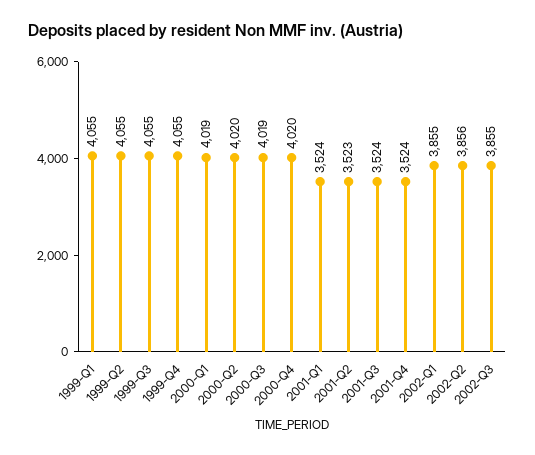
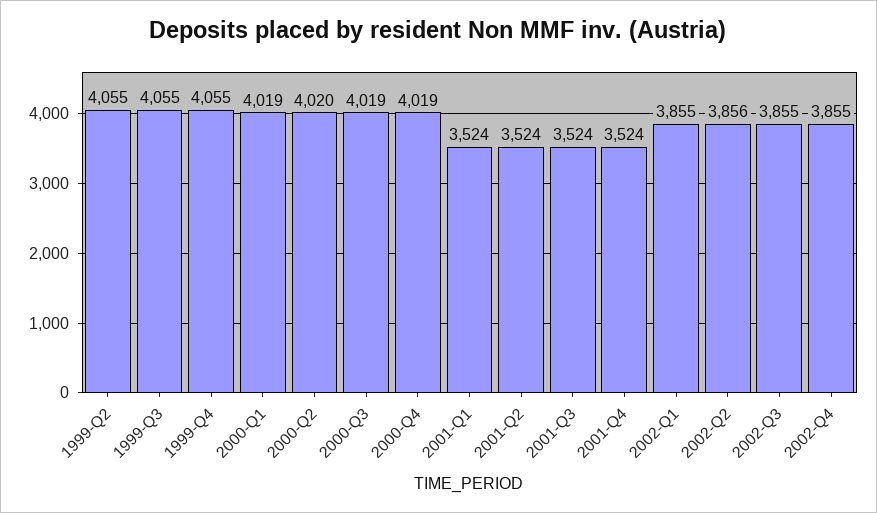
1999-Q1: 4055 -> none
2000-Q4: 4020 -> 4019
2001-Q2: 3523 -> 3524
2002-Q4: none -> 3855

